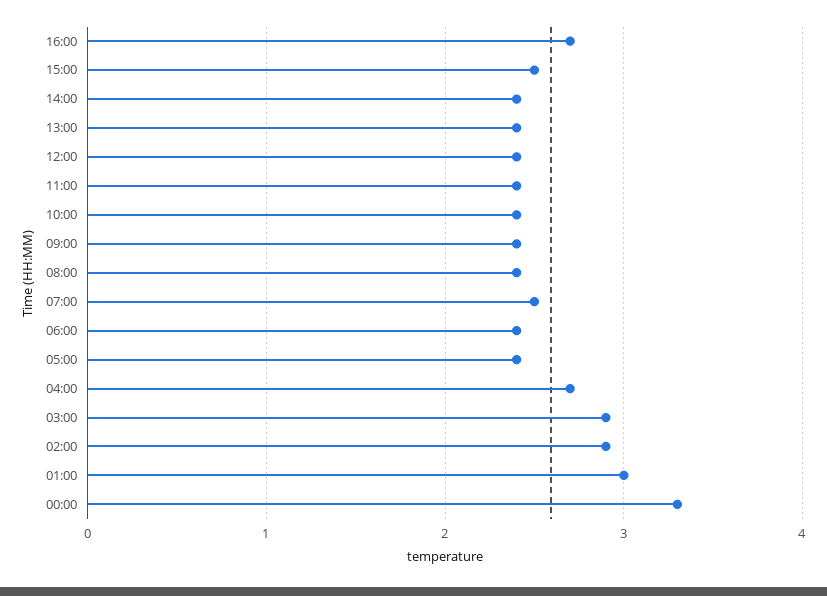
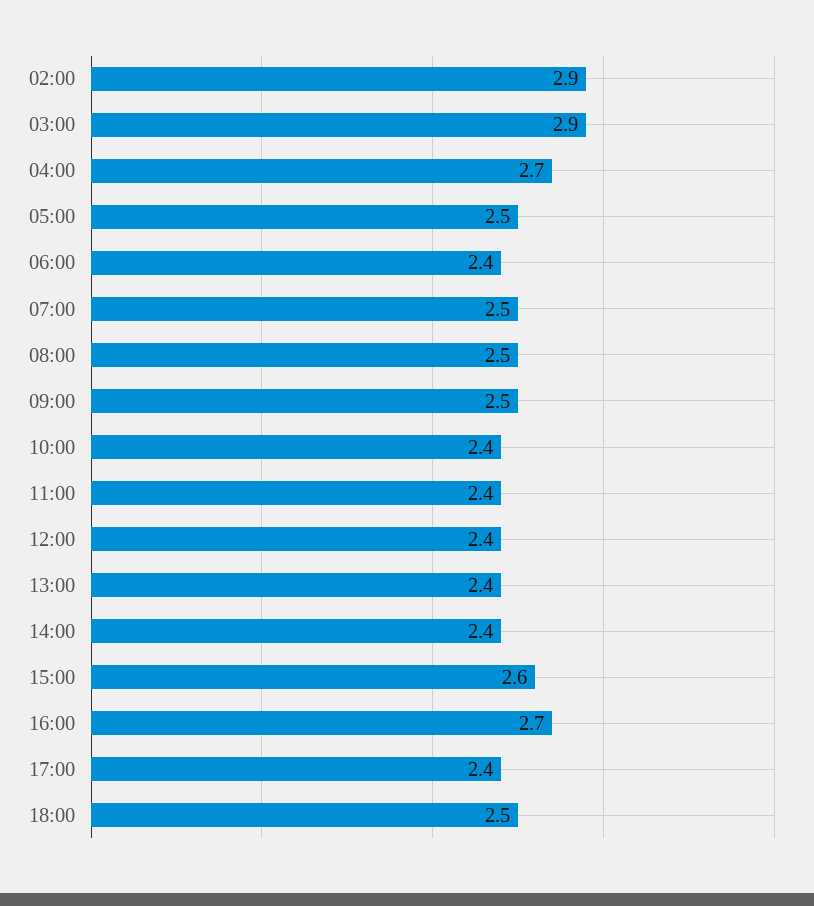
15:00: 2.5 -> 2.6
09:00: 2.4 -> 2.5
08:00: 2.4 -> 2.5
05:00: 2.4 -> 2.5
01:00: 3 -> none
00:00: 3.3 -> none
17:00: none -> 2.4
18:00: none -> 2.5

